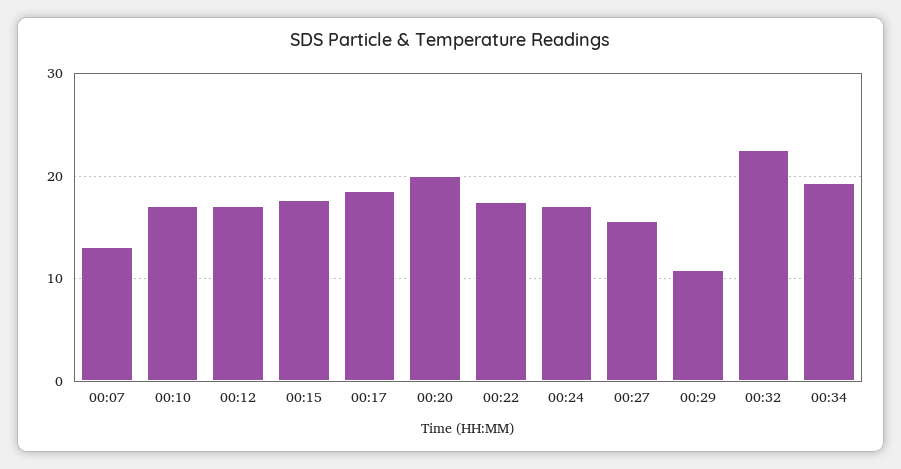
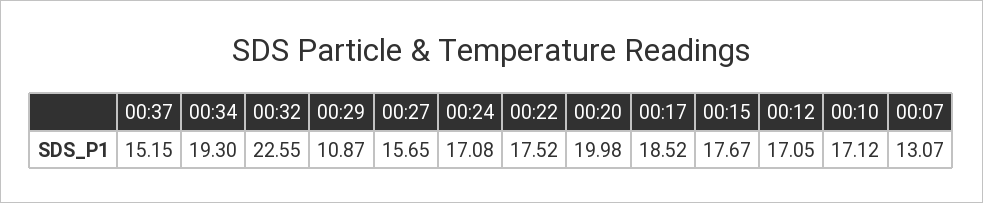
00:37: none -> 15.15

